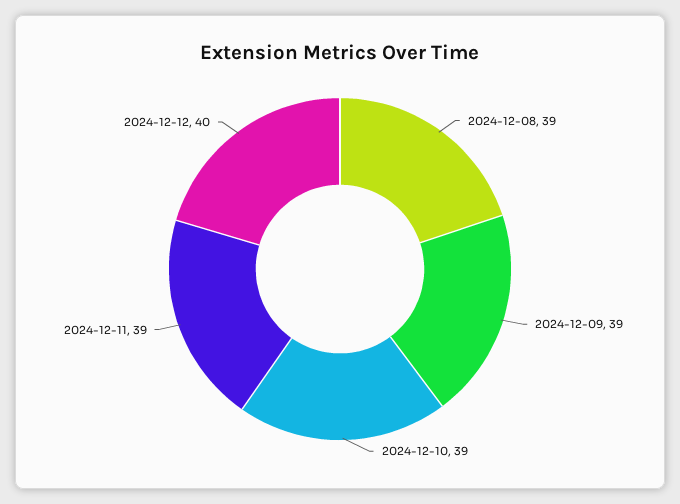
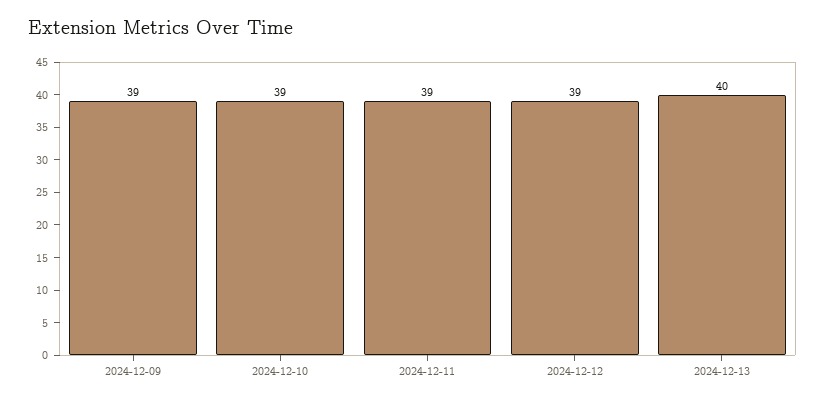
2024-12-08: 39 -> none
2024-12-12: 40 -> 39
2024-12-13: none -> 40

